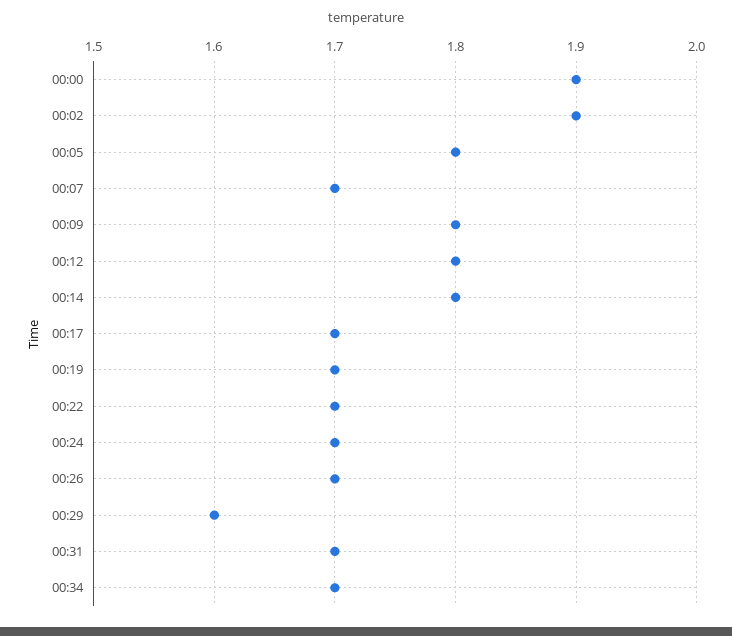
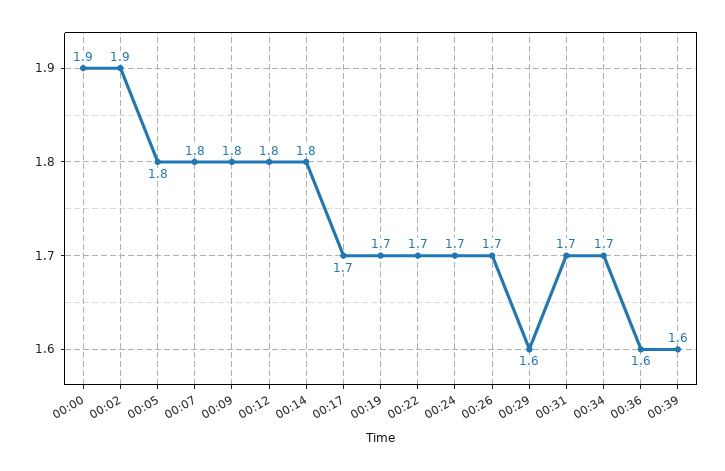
00:07: 1.7 -> 1.8
00:36: none -> 1.6
00:39: none -> 1.6

